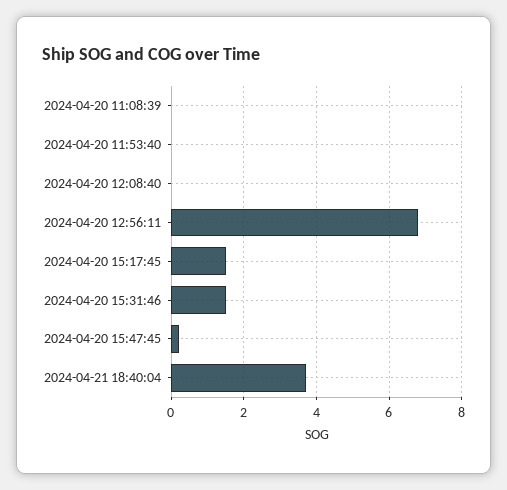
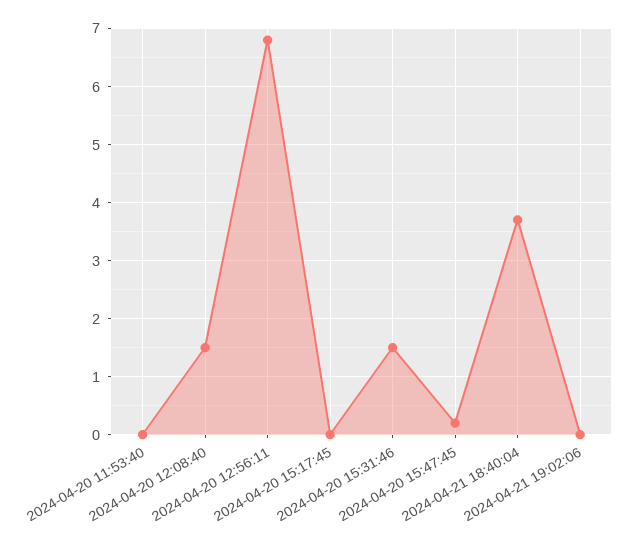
2024-04-20 11:08:39: 0 -> none
2024-04-20 12:08:40: 0 -> 1.5
2024-04-20 15:17:45: 1.5 -> 0
2024-04-21 19:02:06: none -> 0

